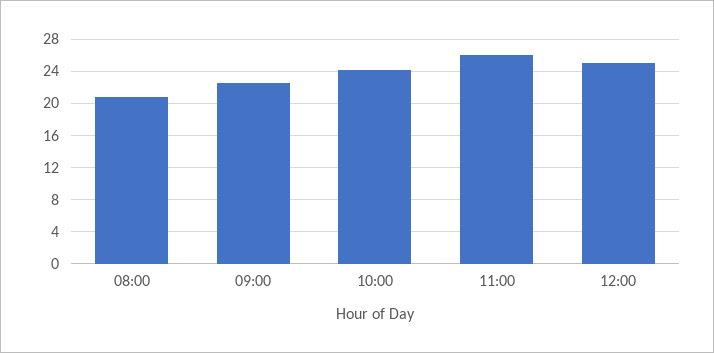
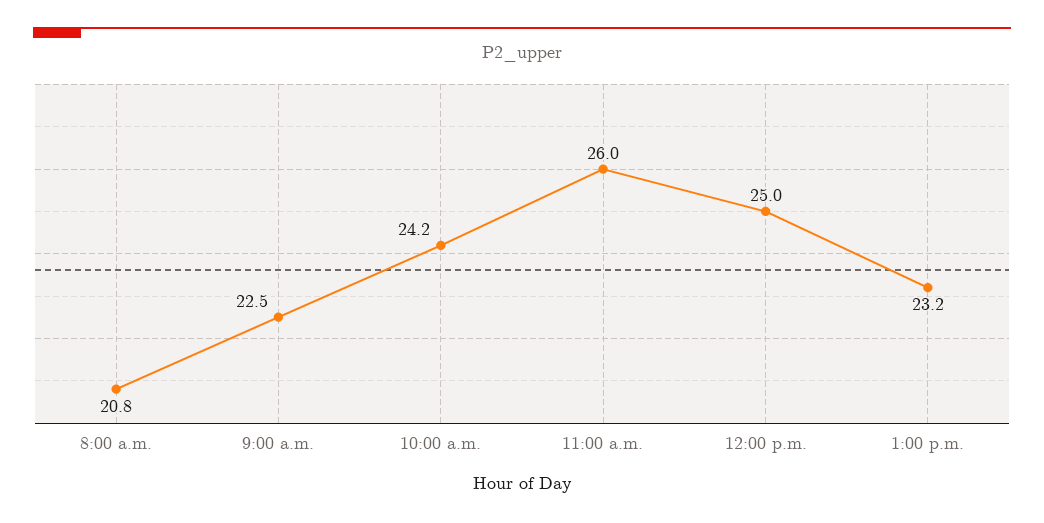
1:00 p.m.: none -> 23.2

